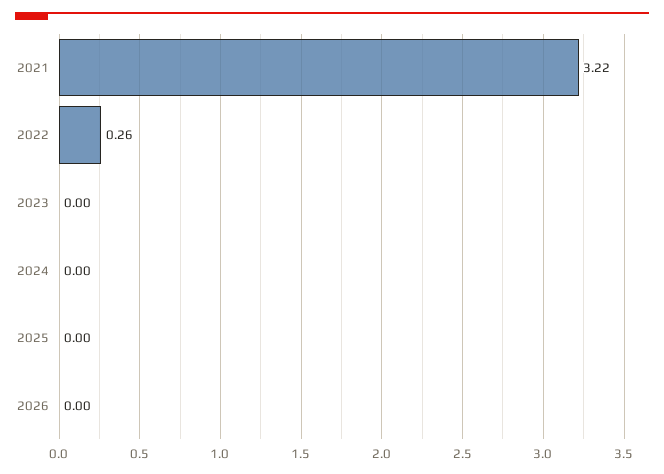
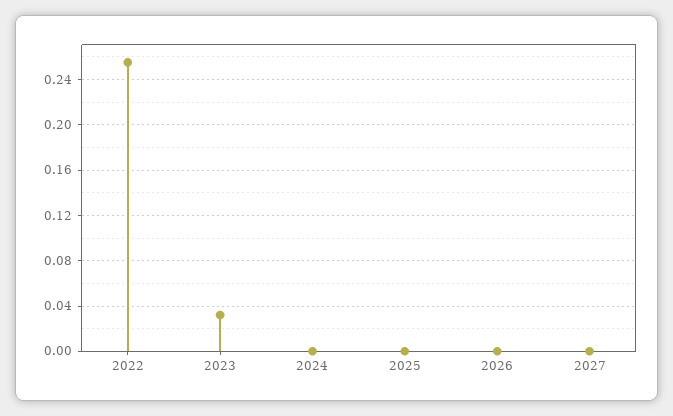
2021: 3.22 -> none
2023: 0 -> 0.03
2027: none -> 0

